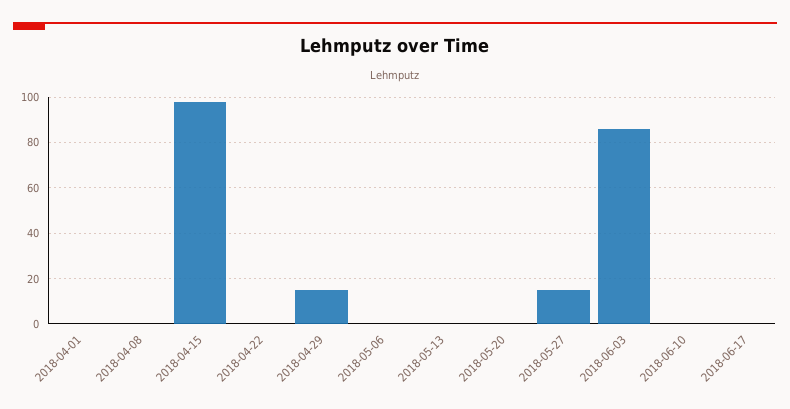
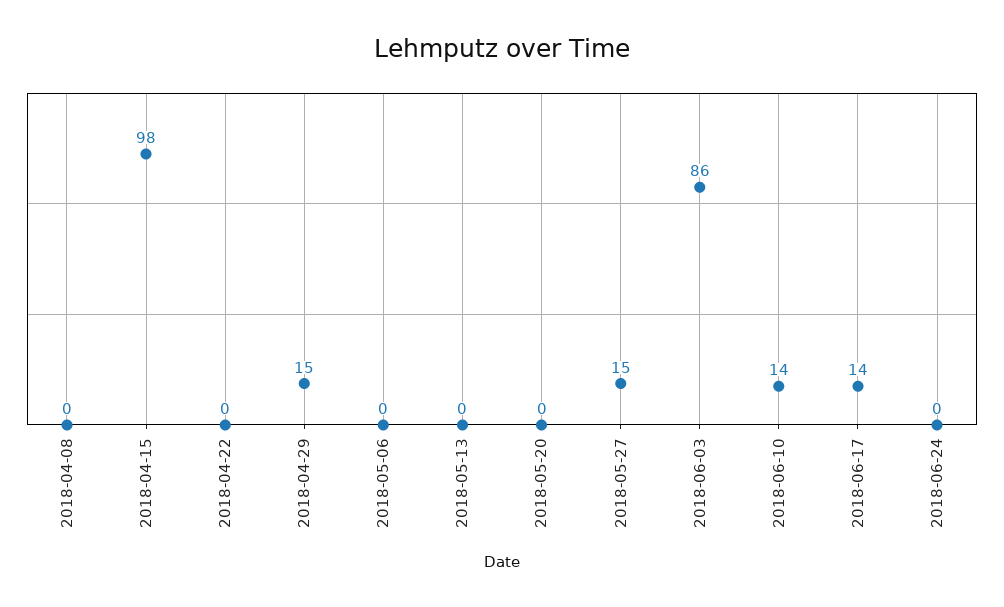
2018-04-01: 0 -> none
2018-06-10: 0 -> 14
2018-06-17: 0 -> 14
2018-06-24: none -> 0

